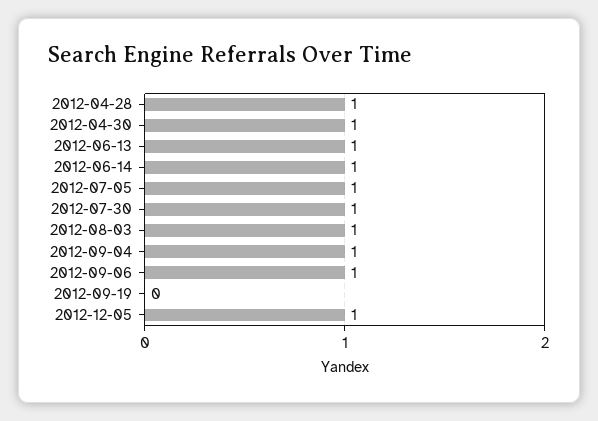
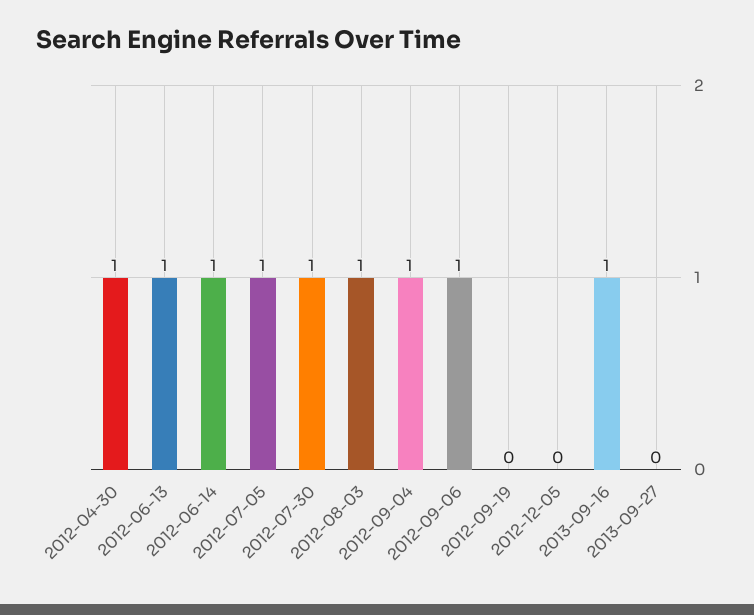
2012-04-28: 1 -> none
2012-12-05: 1 -> 0
2013-09-16: none -> 1
2013-09-27: none -> 0

